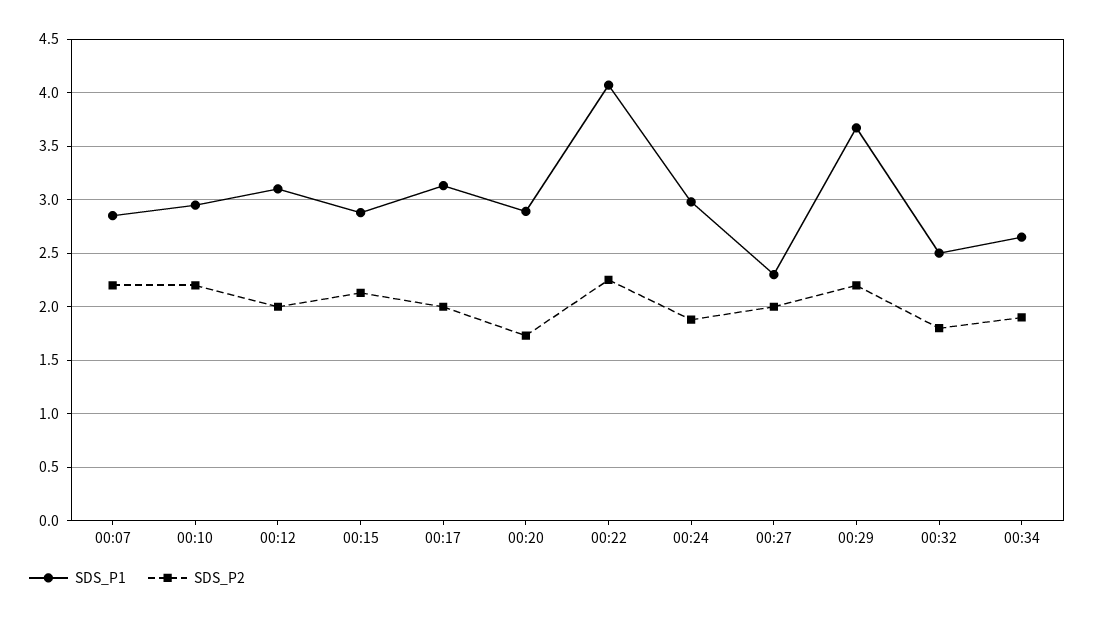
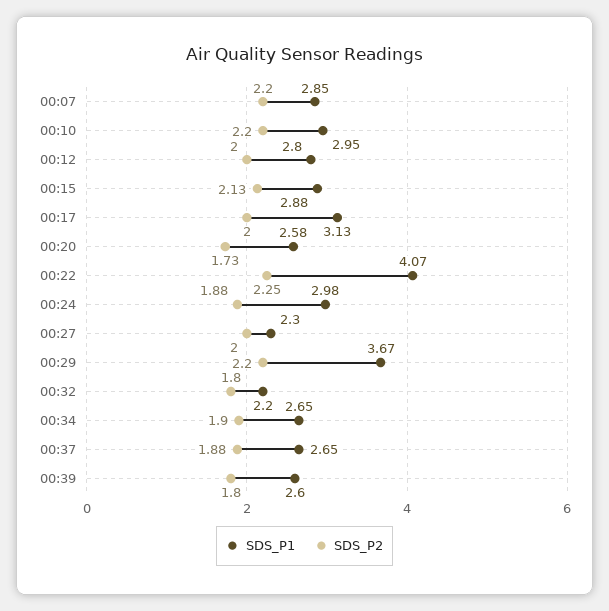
SDS_P1, 00:12: 3.1 -> 2.8
SDS_P1, 00:20: 2.9 -> 2.58
SDS_P1, 00:32: 2.5 -> 2.2
SDS_P1, 00:37: none -> 2.65
SDS_P2, 00:37: none -> 1.88
SDS_P1, 00:39: none -> 2.6
SDS_P2, 00:39: none -> 1.8

